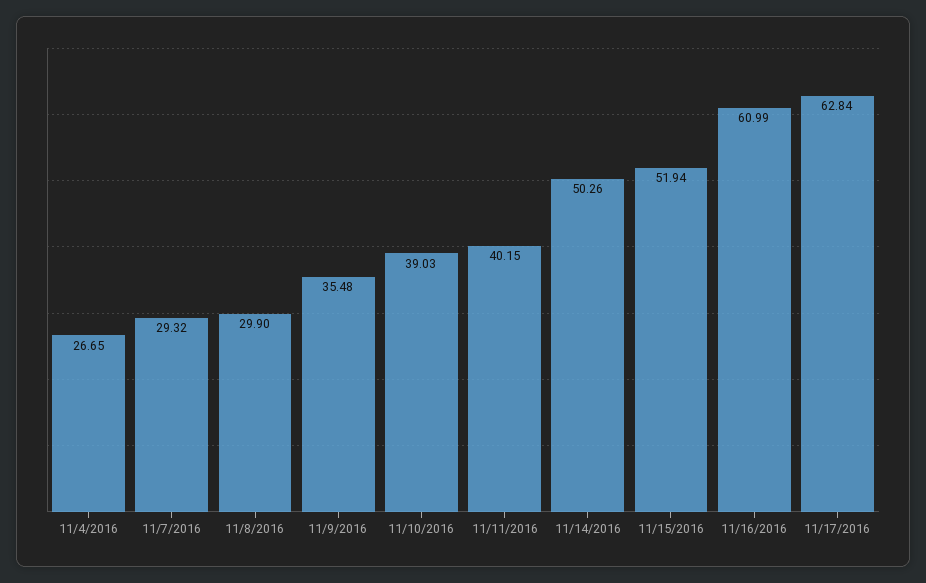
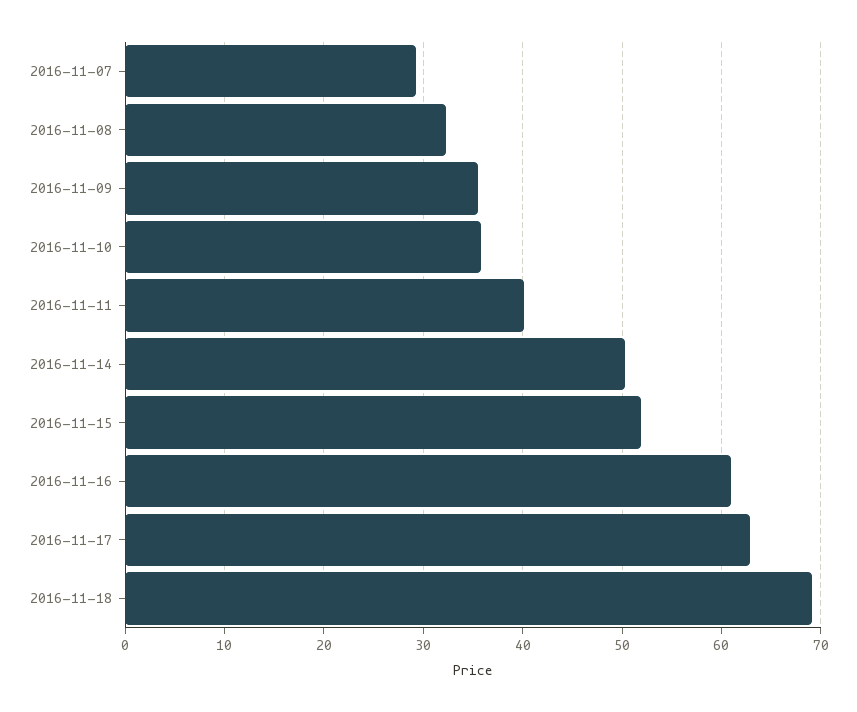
11/4/2016: 26.65 -> none
11/8/2016: 29.9 -> 32
11/10/2016: 39.03 -> 36
2016-11-18: none -> 69

